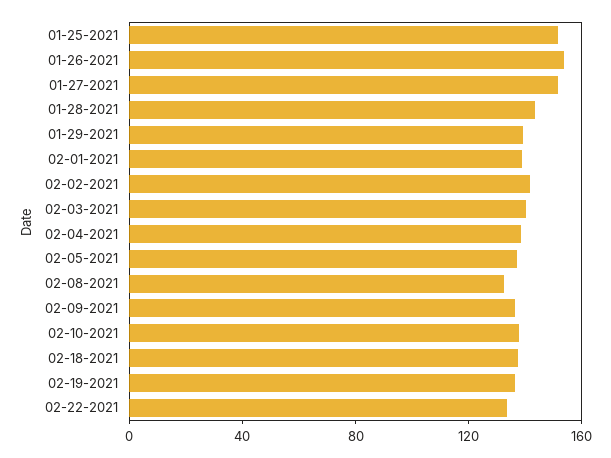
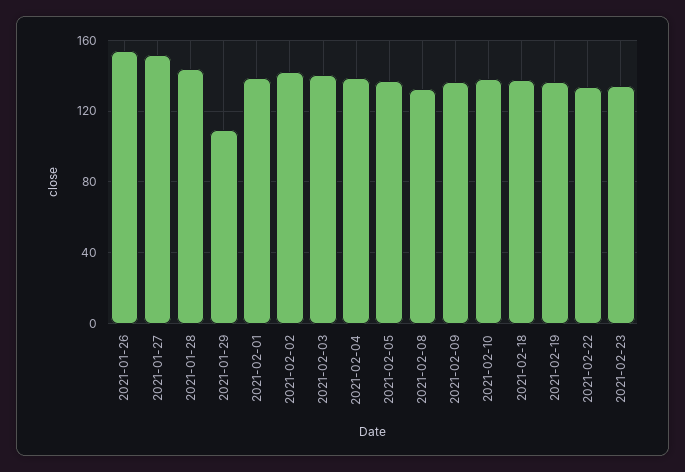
01-25-2021: 150 -> none
01-29-2021: 140 -> 110
2021-02-23: none -> 135

